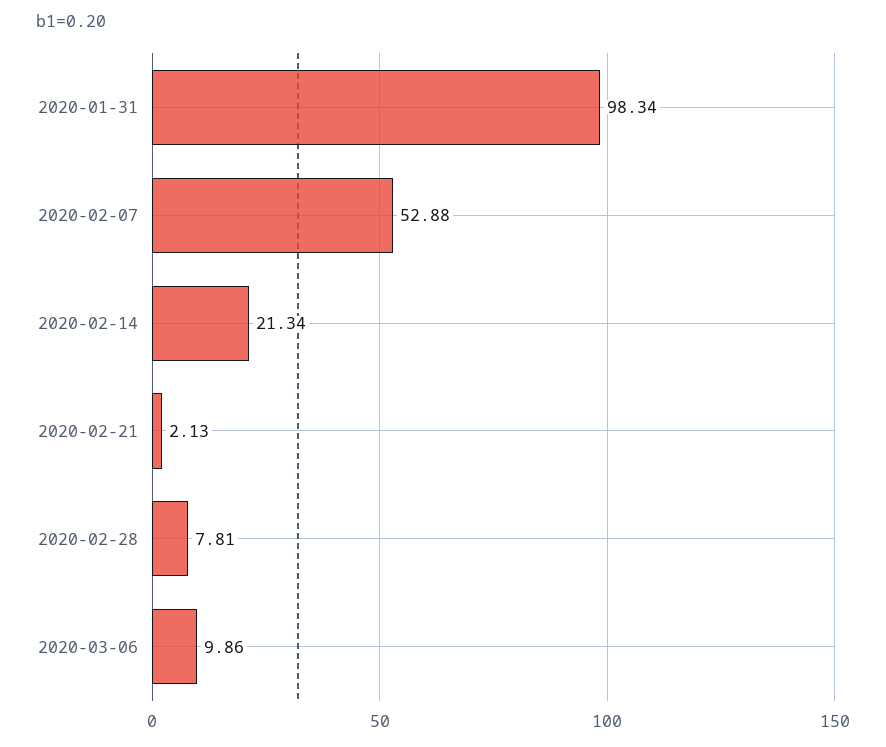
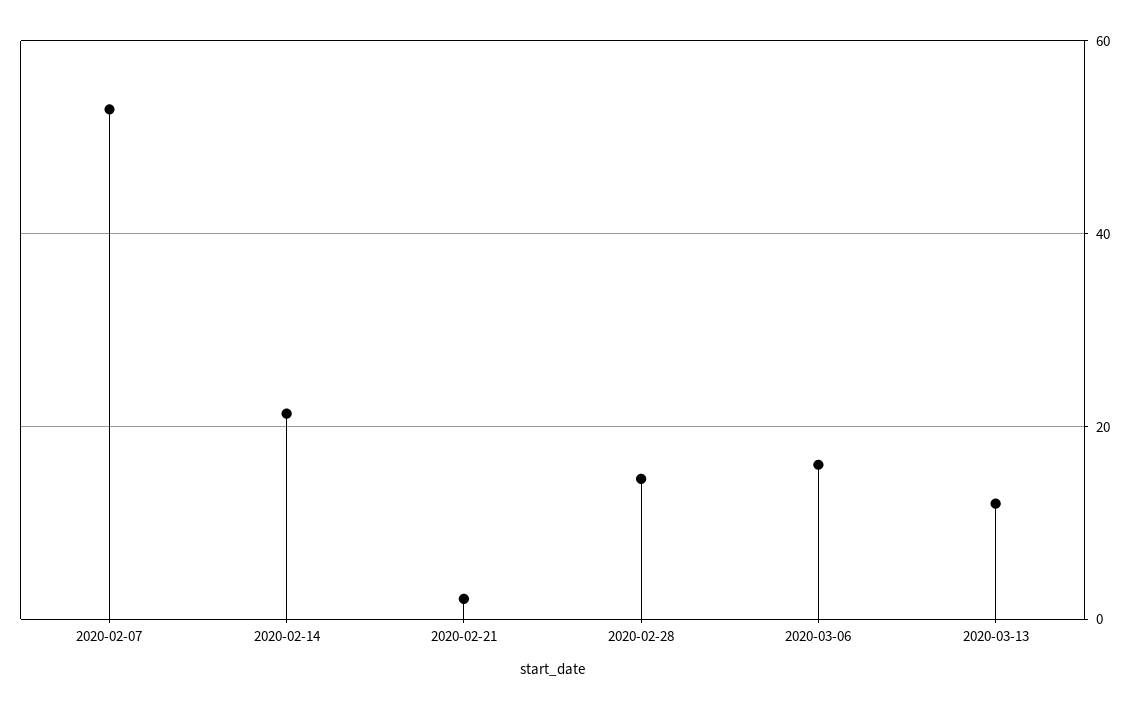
2020-01-31: 98.34 -> none
2020-02-28: 7.81 -> 14
2020-03-06: 9.86 -> 16
2020-03-13: none -> 12

